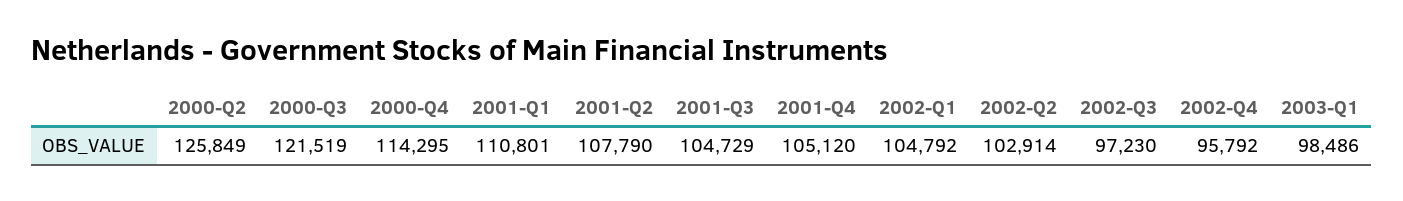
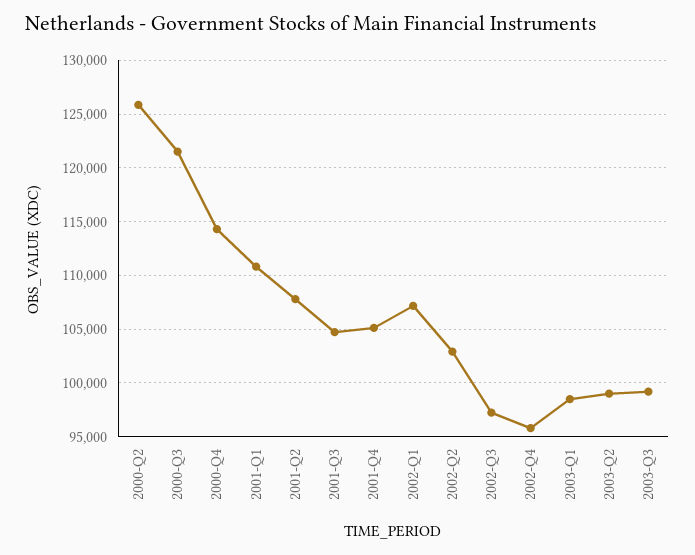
2002-Q1: 104792 -> 107000
2003-Q2: none -> 99000
2003-Q3: none -> 99000

